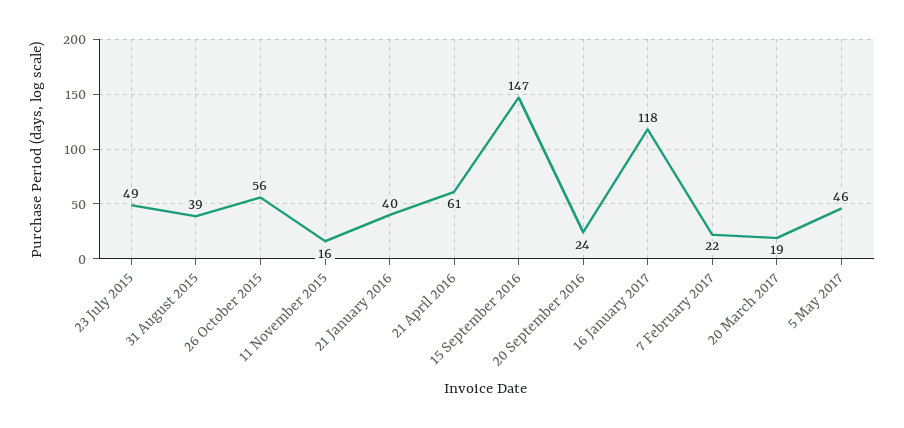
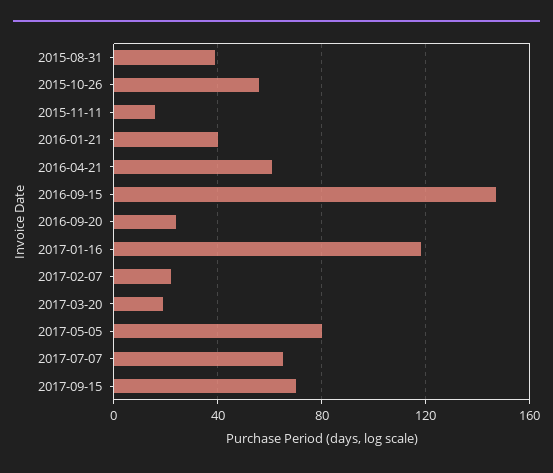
23 July 2015: 49 -> none
5 May 2017: 46 -> 80
2017-07-07: none -> 65
2017-09-15: none -> 70

